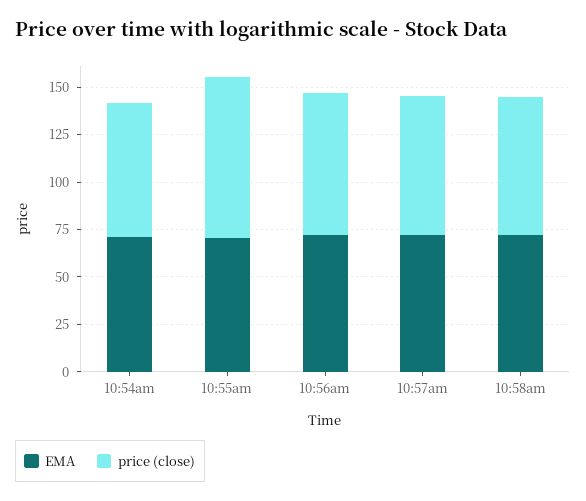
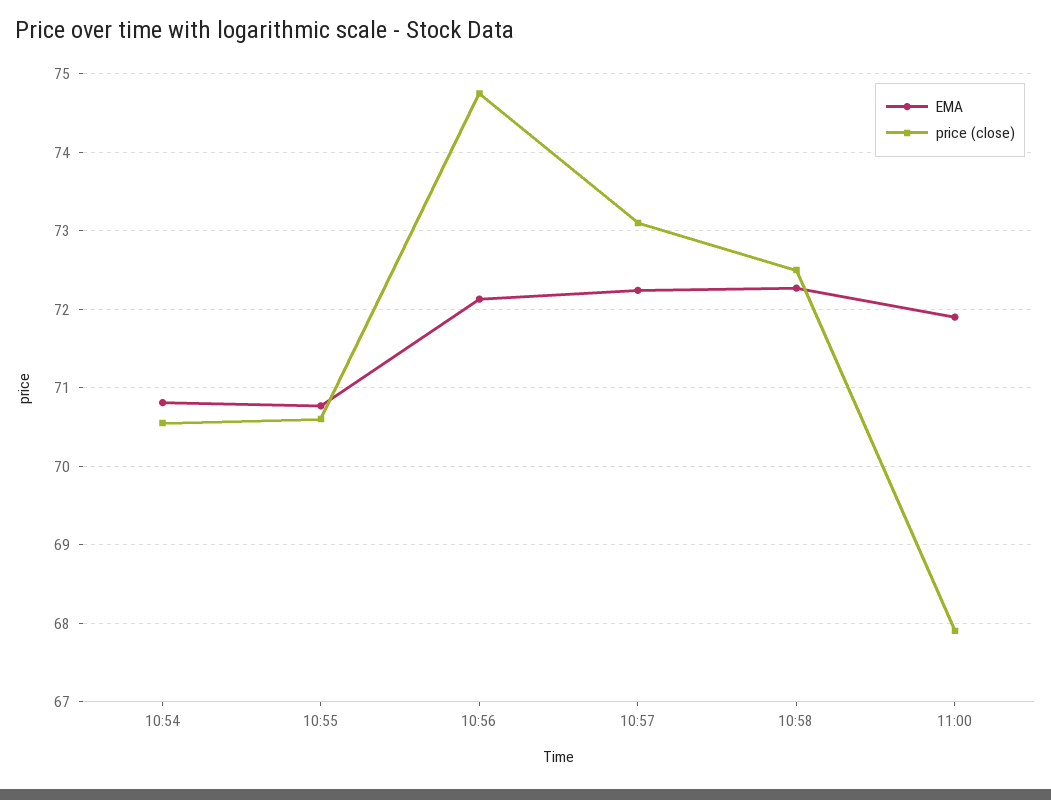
price (close), 10:55am: 85 -> 70.6
EMA, 11:00: none -> 71.9
price (close), 11:00: none -> 67.9

